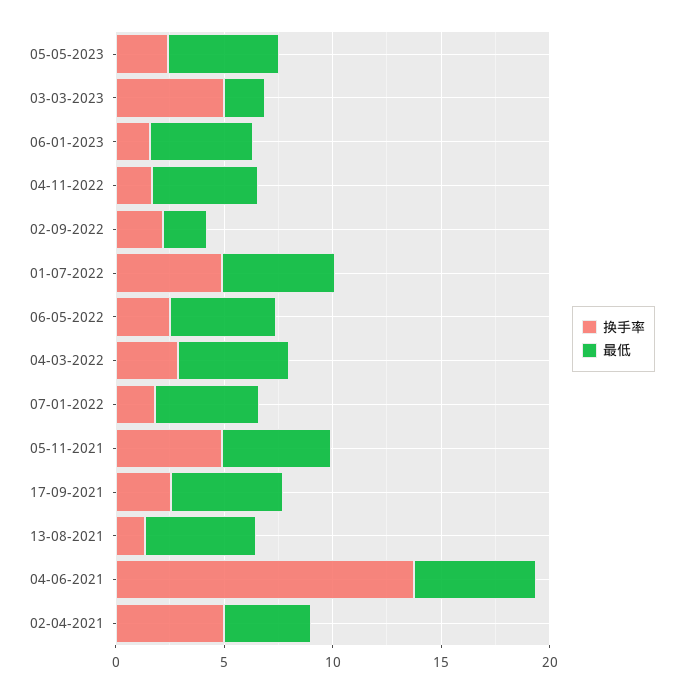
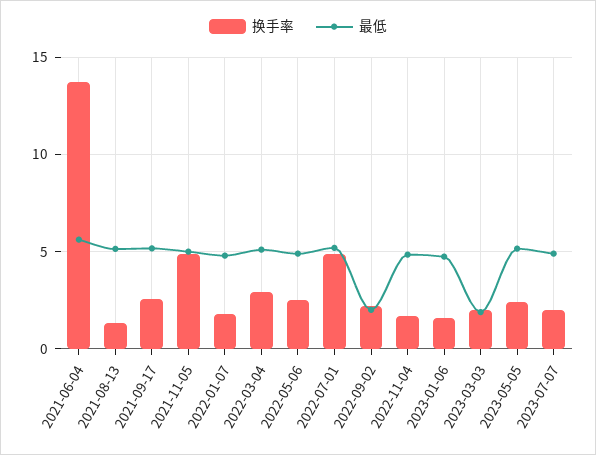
换手率, 03-03-2023: 5 -> 2
换手率, 02-04-2021: 5 -> none
最低, 02-04-2021: 4 -> none
换手率, 2023-07-07: none -> 2
最低, 2023-07-07: none -> 5

